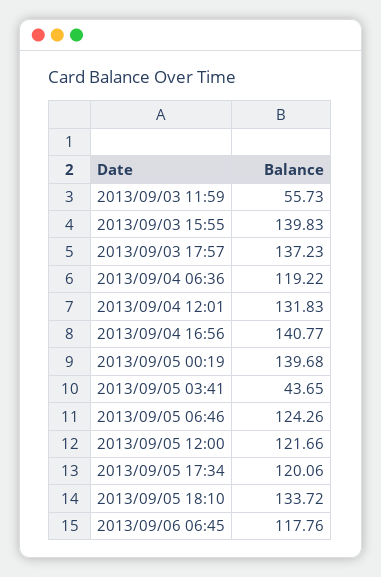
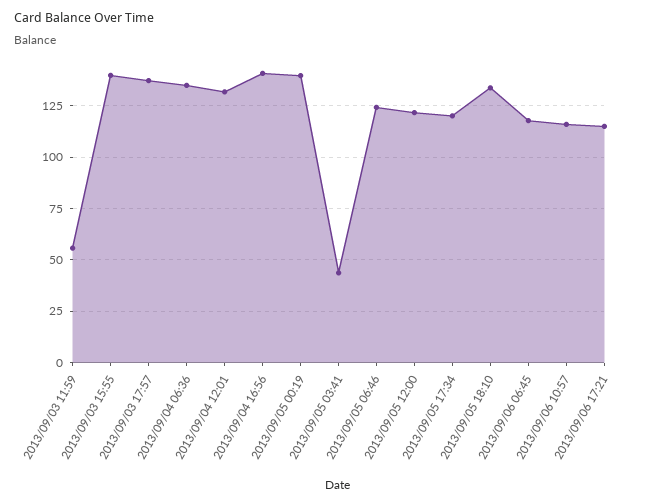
2013/09/04 06:36: 119.22 -> 135
2013/09/06 10:57: none -> 115
2013/09/06 17:21: none -> 115

